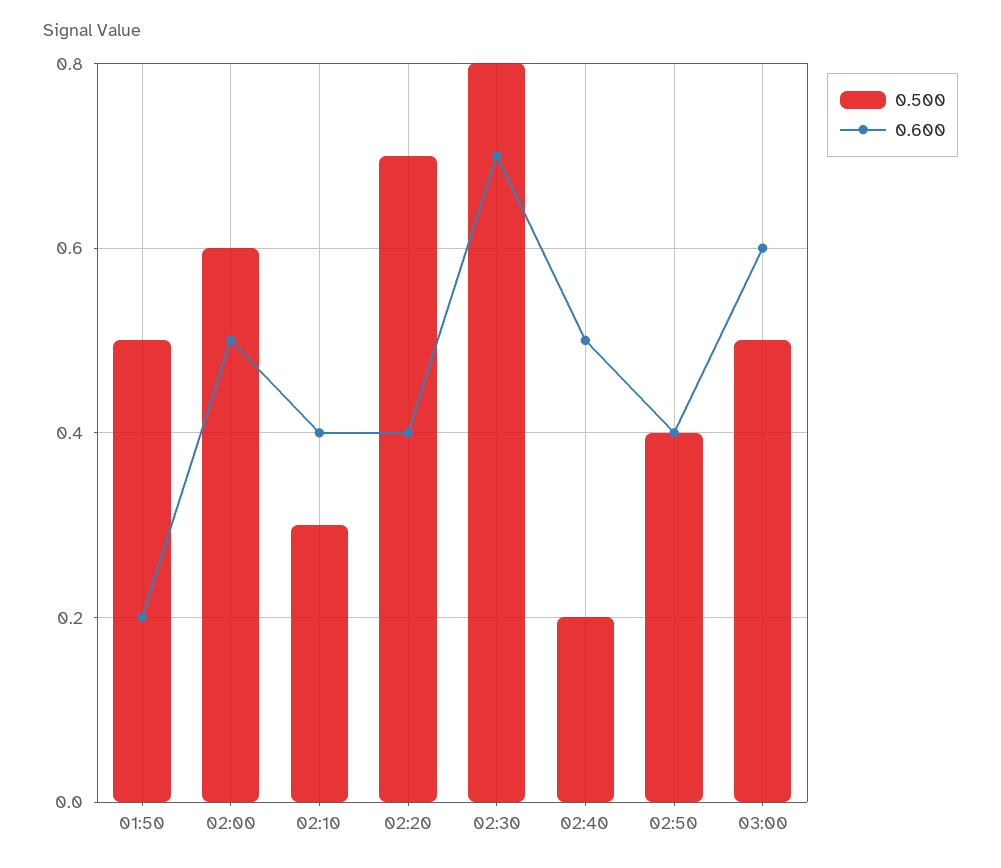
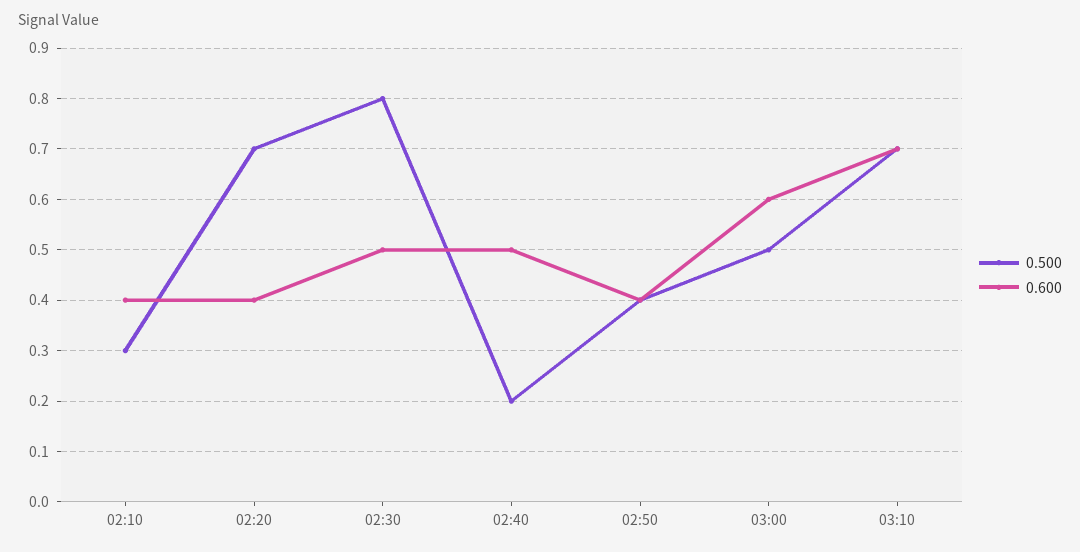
0.500, 01:50: 0.5 -> none
0.600, 01:50: 0.2 -> none
0.500, 02:00: 0.6 -> none
0.600, 02:00: 0.5 -> none
0.600, 02:30: 0.7 -> 0.5
0.500, 03:10: none -> 0.7
0.600, 03:10: none -> 0.7

